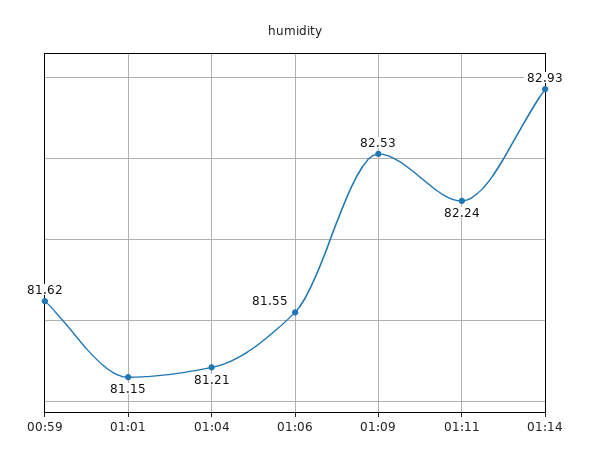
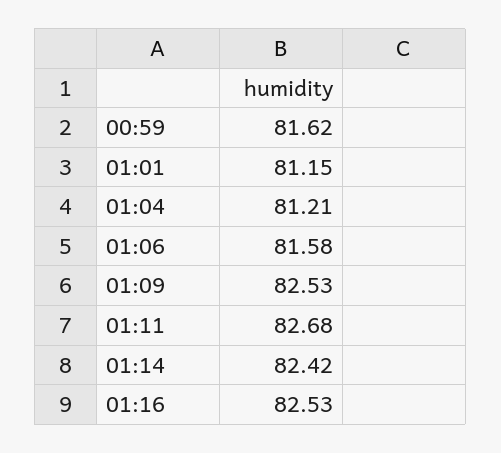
01:06: 81.55 -> 81.58
01:11: 82.24 -> 82.68
01:14: 82.93 -> 82.42
01:16: none -> 82.53

